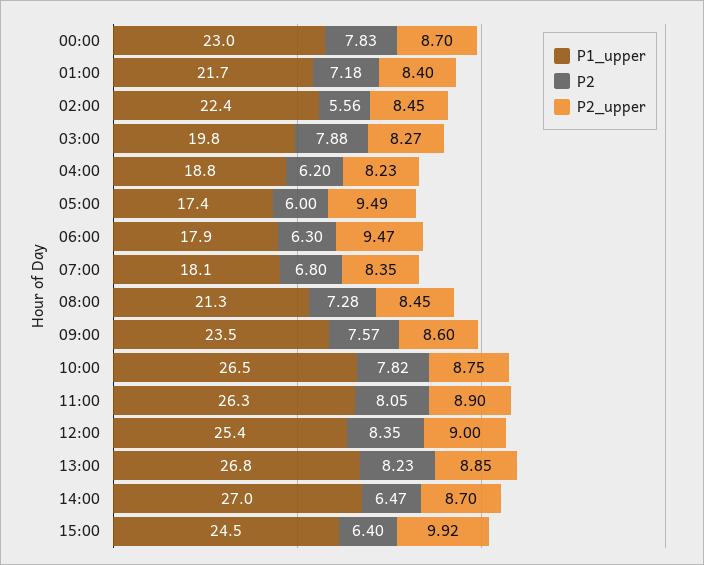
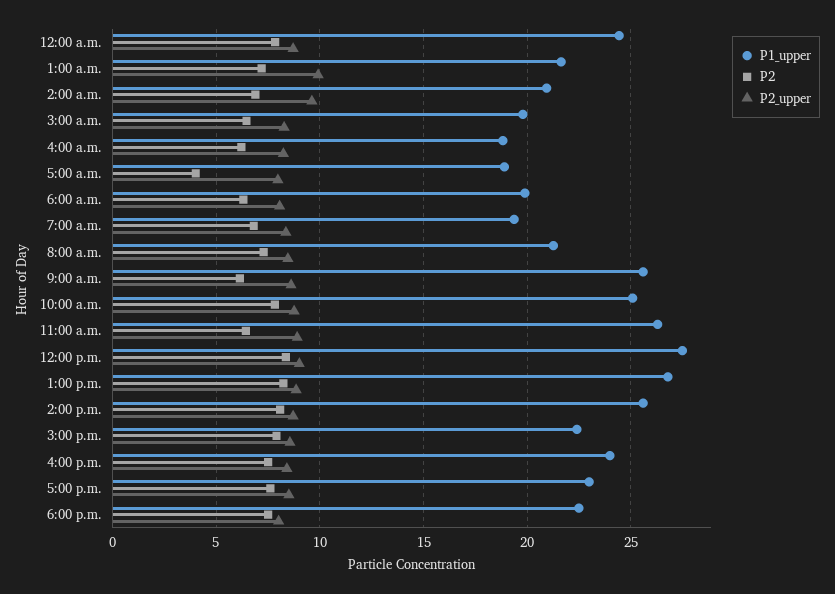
P1_upper, 00:00: 23 -> 24.5
P2_upper, 01:00: 8.4 -> 10
P1_upper, 02:00: 22.4 -> 21
P2, 02:00: 5.56 -> 7
P2_upper, 02:00: 8.45 -> 9.5
P2, 03:00: 7.88 -> 6.5
P1_upper, 05:00: 17.4 -> 19
P2, 05:00: 6 -> 4
P2_upper, 05:00: 9.49 -> 8
P1_upper, 06:00: 17.9 -> 20
P2_upper, 06:00: 9.47 -> 8
P1_upper, 07:00: 18.1 -> 19.5
P1_upper, 09:00: 23.5 -> 25.5
P2, 09:00: 7.57 -> 6
P1_upper, 10:00: 26.5 -> 25
P2, 11:00: 8.05 -> 6.5
P1_upper, 12:00: 25.4 -> 27.5
P1_upper, 14:00: 27 -> 25.5
P2, 14:00: 6.47 -> 8
P1_upper, 15:00: 24.5 -> 22.5
P2, 15:00: 6.4 -> 8
P2_upper, 15:00: 9.92 -> 8.5
P1_upper, 4:00 p.m.: none -> 24
P2, 4:00 p.m.: none -> 7.5
P2_upper, 4:00 p.m.: none -> 8.5
P1_upper, 5:00 p.m.: none -> 23
P2, 5:00 p.m.: none -> 7.5
P2_upper, 5:00 p.m.: none -> 8.5
P1_upper, 6:00 p.m.: none -> 22.5
P2, 6:00 p.m.: none -> 7.5
P2_upper, 6:00 p.m.: none -> 8

